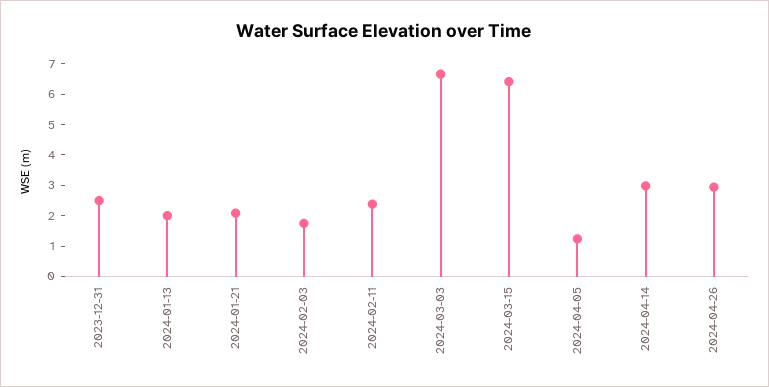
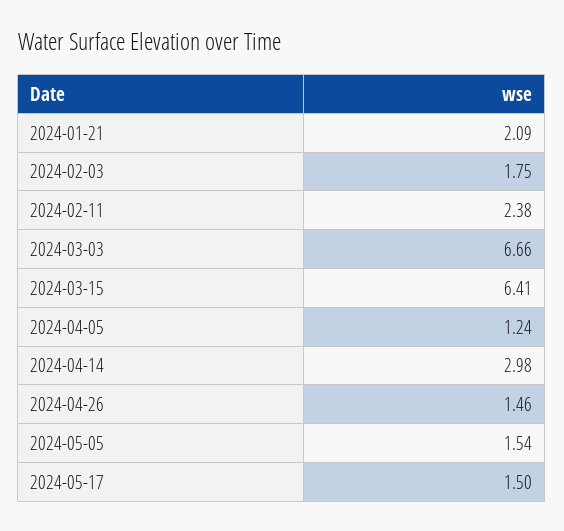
2023-12-31: 2.5 -> none
2024-01-13: 2 -> none
2024-04-26: 3 -> 1.46
2024-05-05: none -> 1.54
2024-05-17: none -> 1.5

